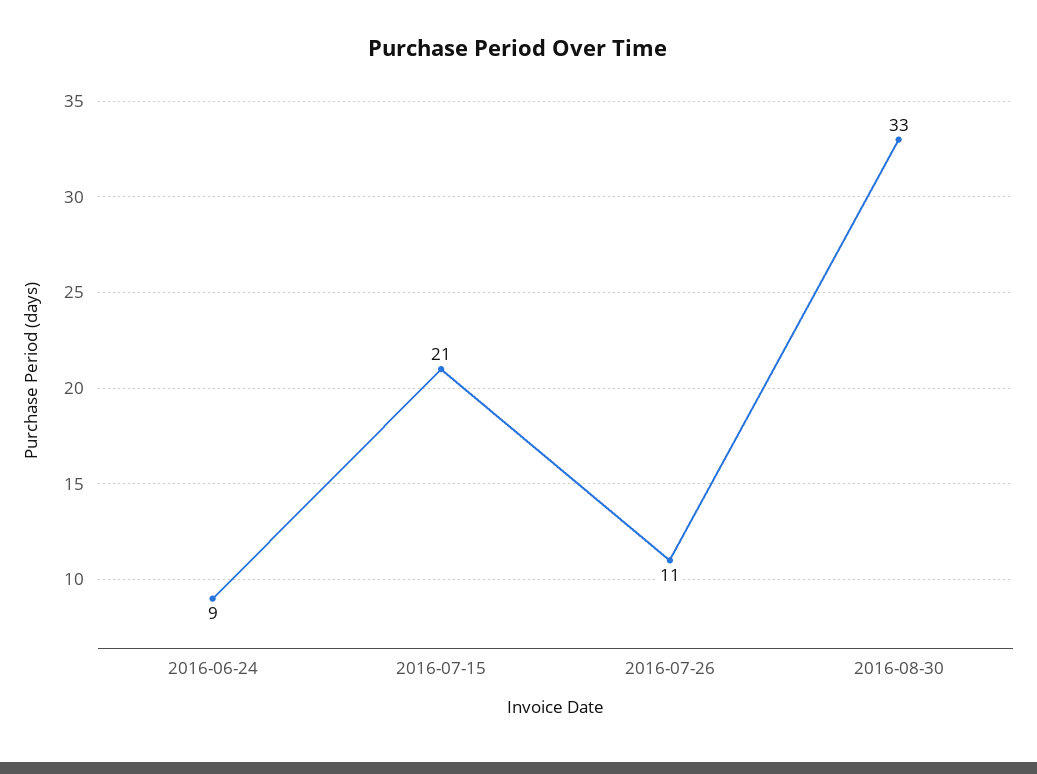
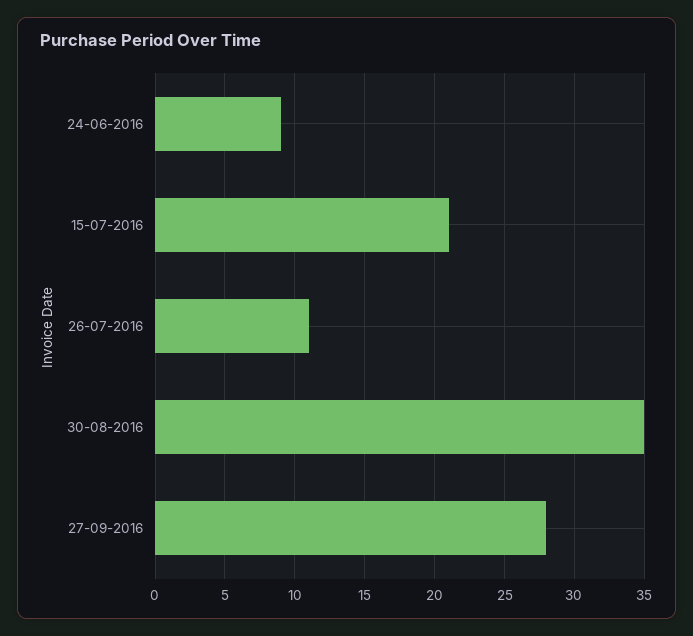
2016-08-30: 33 -> 35
27-09-2016: none -> 28

